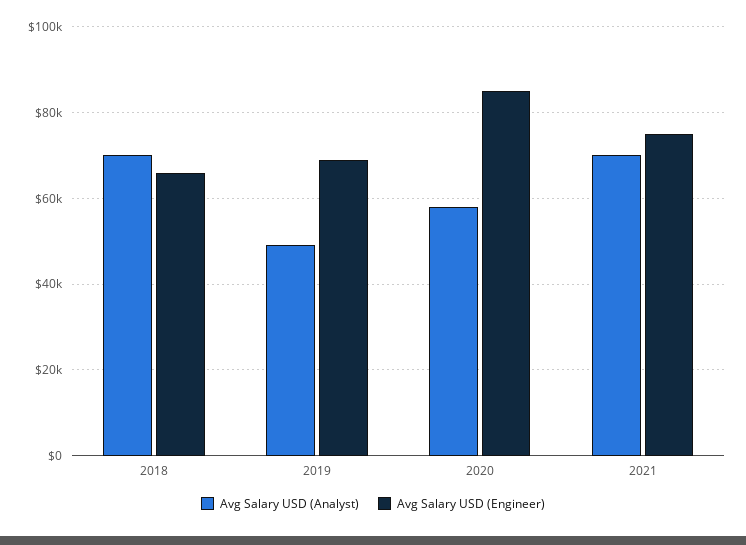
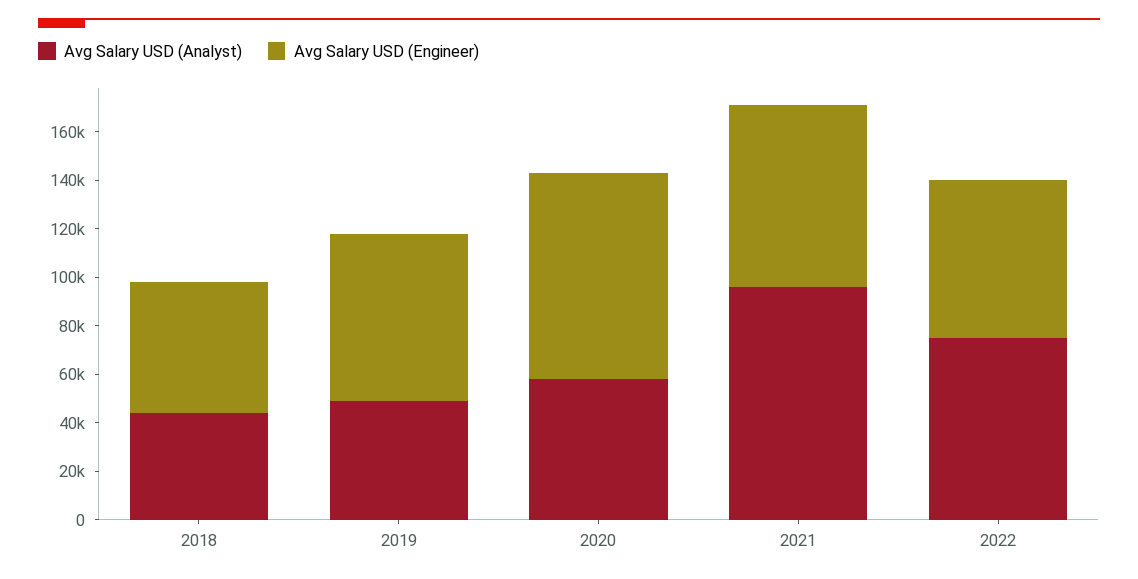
Avg Salary USD (Analyst), 2018: 70000 -> 45000
Avg Salary USD (Engineer), 2018: 66000 -> 55000
Avg Salary USD (Analyst), 2021: 70000 -> 95000
Avg Salary USD (Analyst), 2022: none -> 75000
Avg Salary USD (Engineer), 2022: none -> 65000

